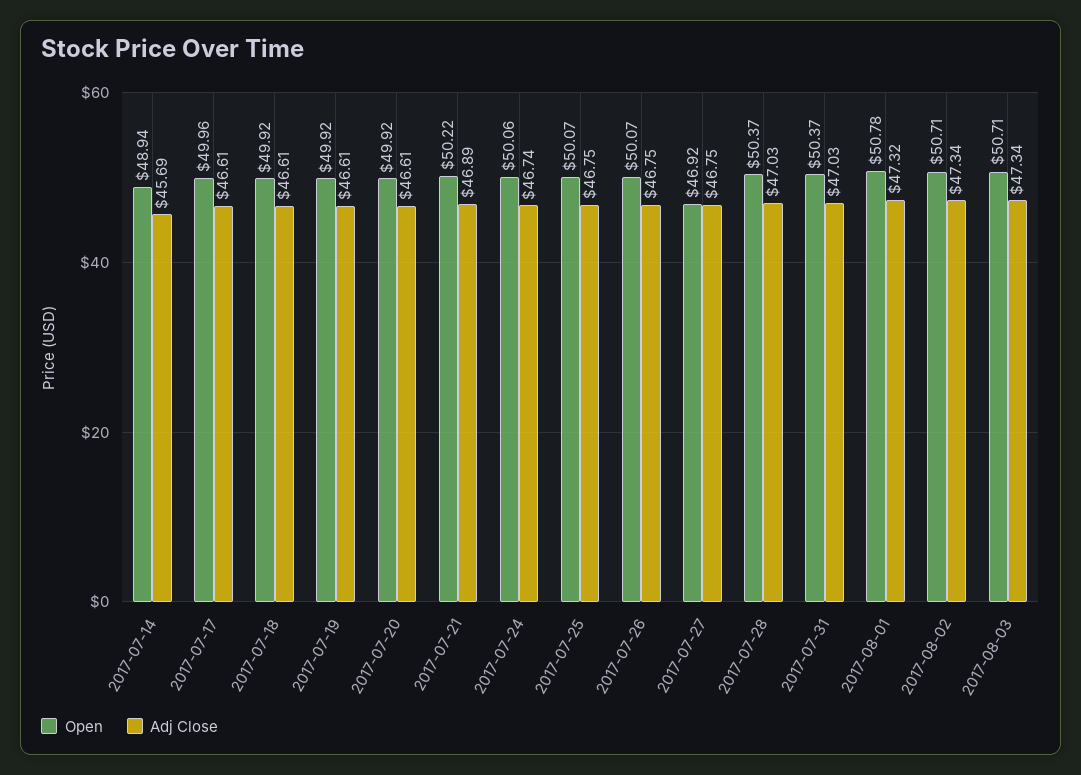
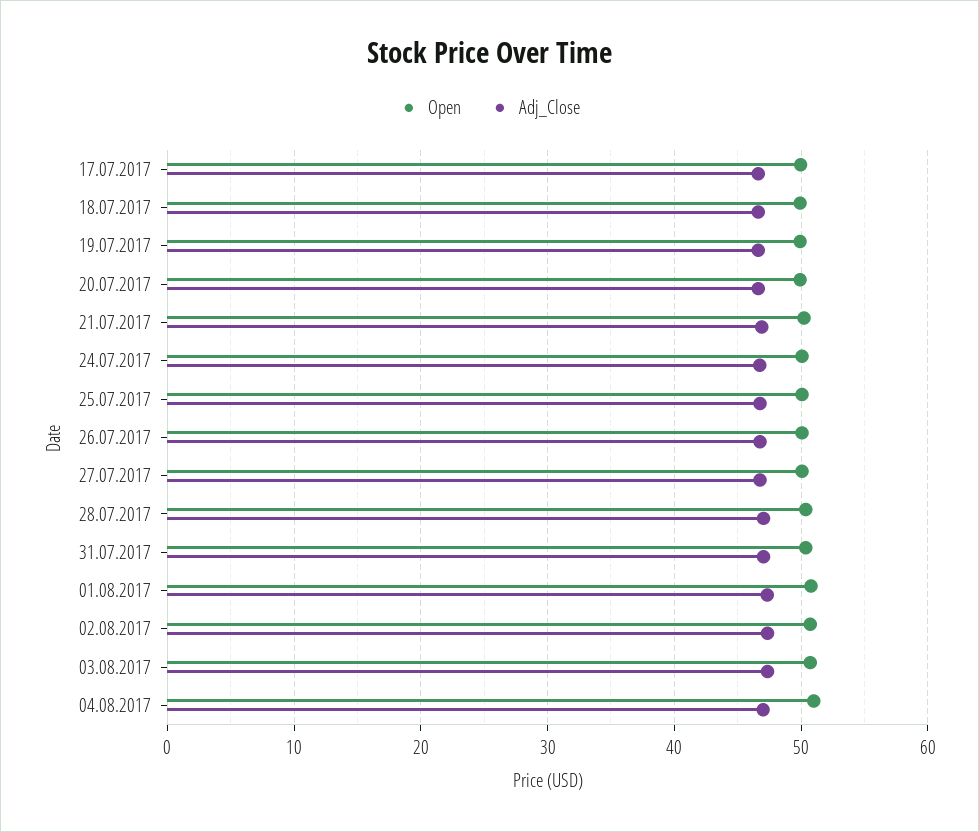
Open, 2017-07-14: 48.94 -> none
Adj Close, 2017-07-14: 45.69 -> none
Open, 2017-07-27: 46.92 -> 50
Open, 04.08.2017: none -> 51
Adj Close, 04.08.2017: none -> 47

